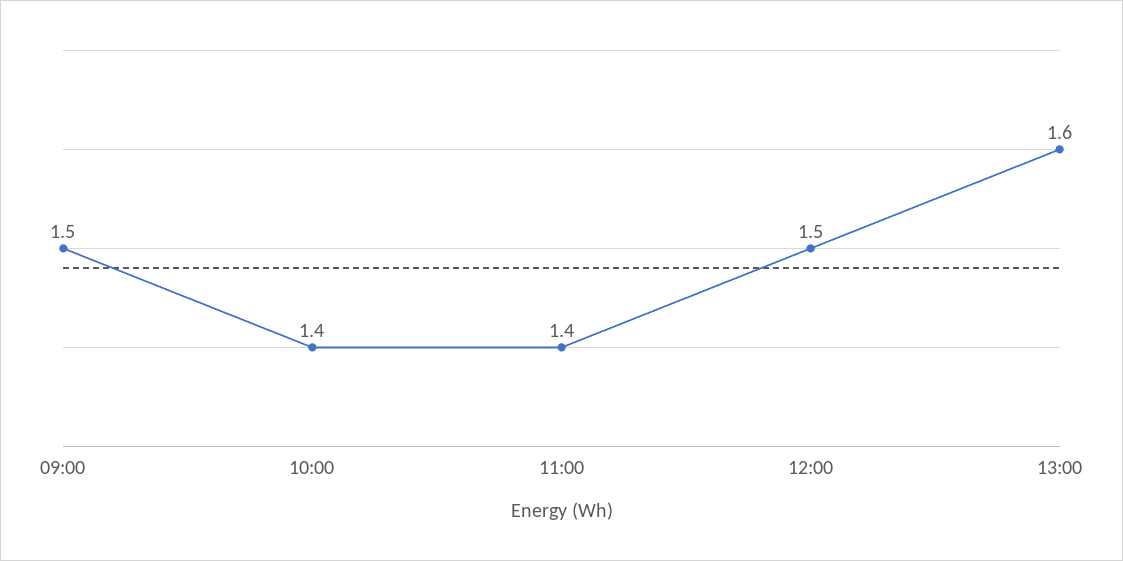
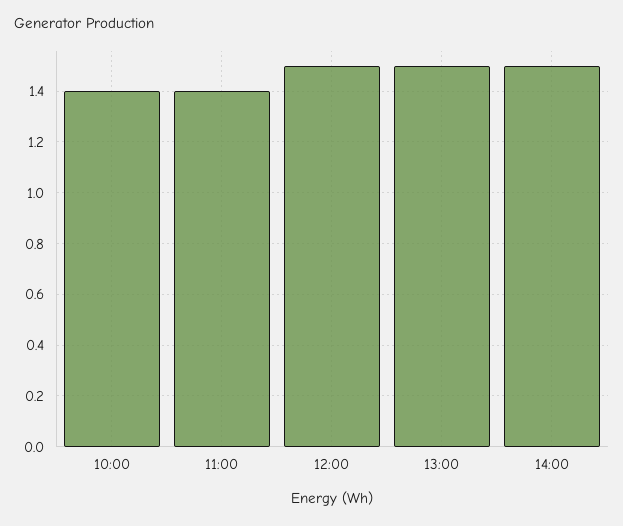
09:00: 1.5 -> none
13:00: 1.6 -> 1.5
14:00: none -> 1.5

